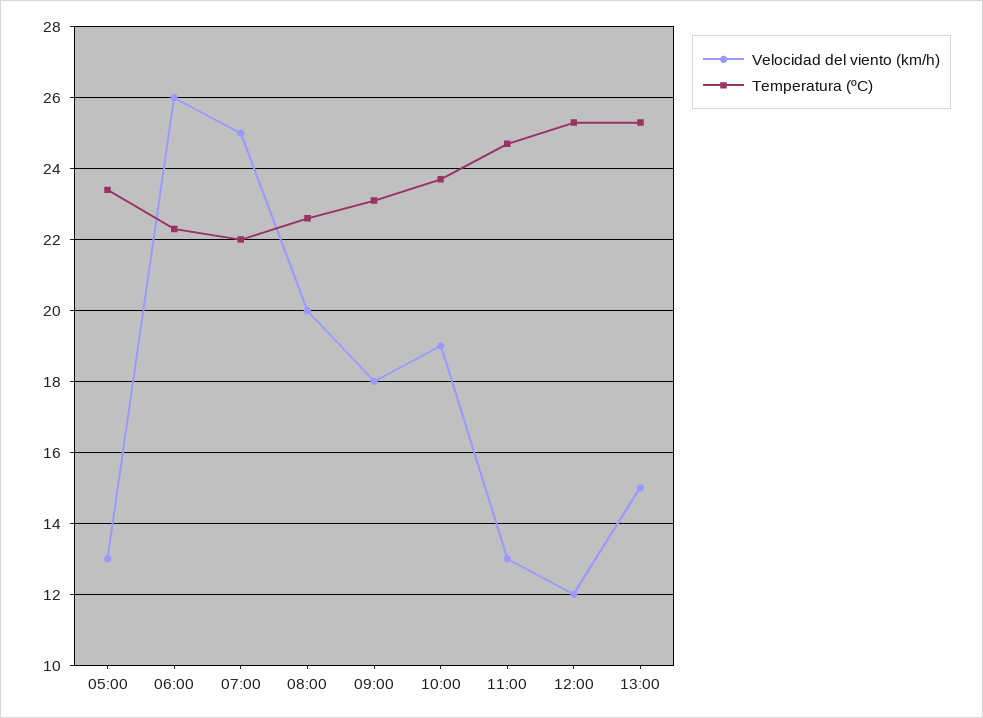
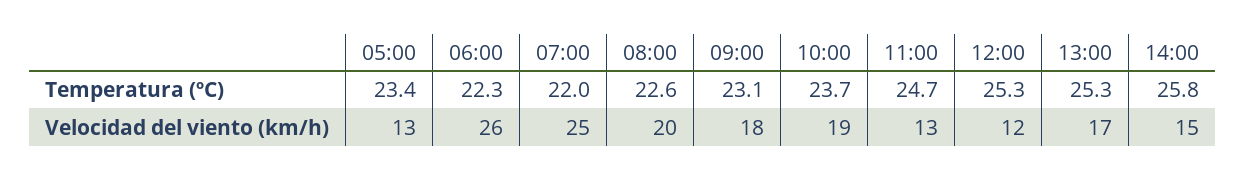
Velocidad del viento (km/h), 13:00: 15 -> 17
Temperatura (ºC), 14:00: none -> 25.8
Velocidad del viento (km/h), 14:00: none -> 15

